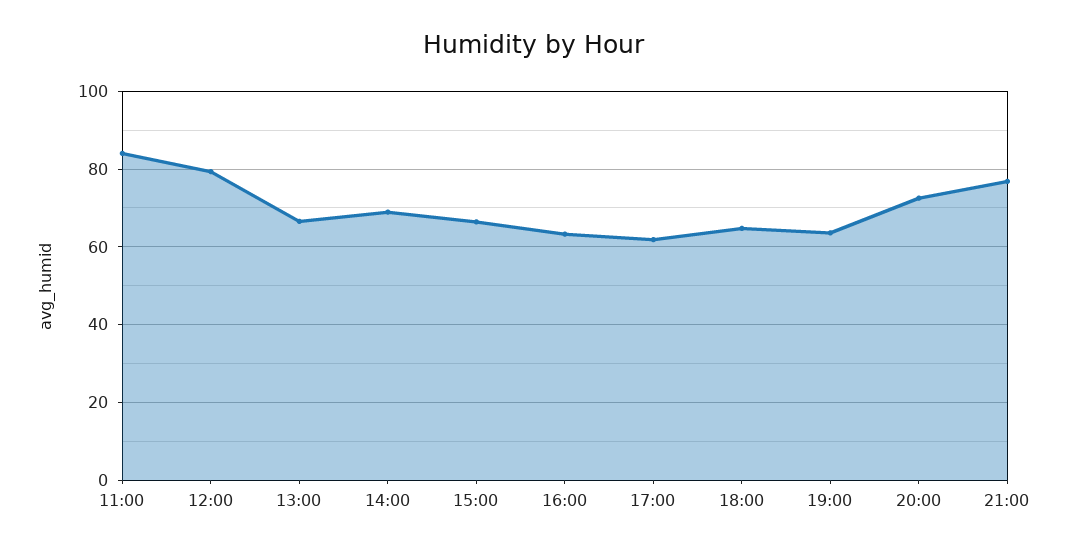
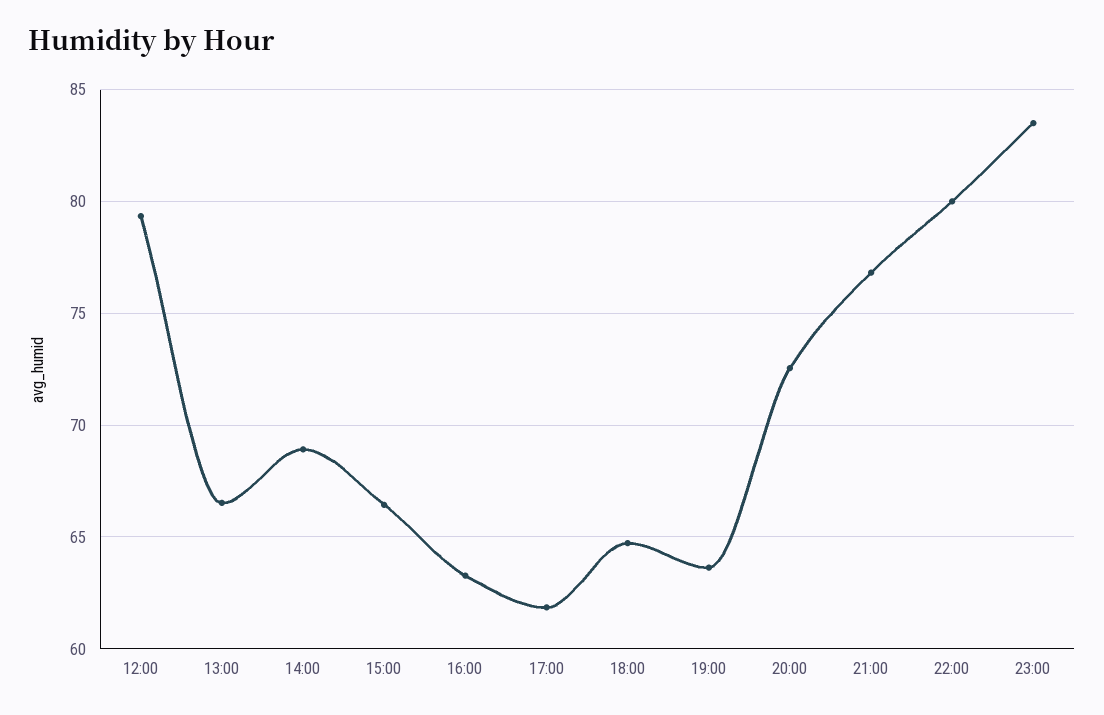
11:00: 84 -> none
22:00: none -> 80
23:00: none -> 83.5

